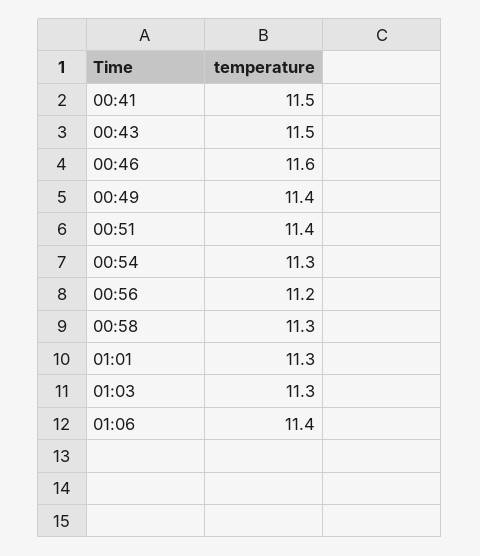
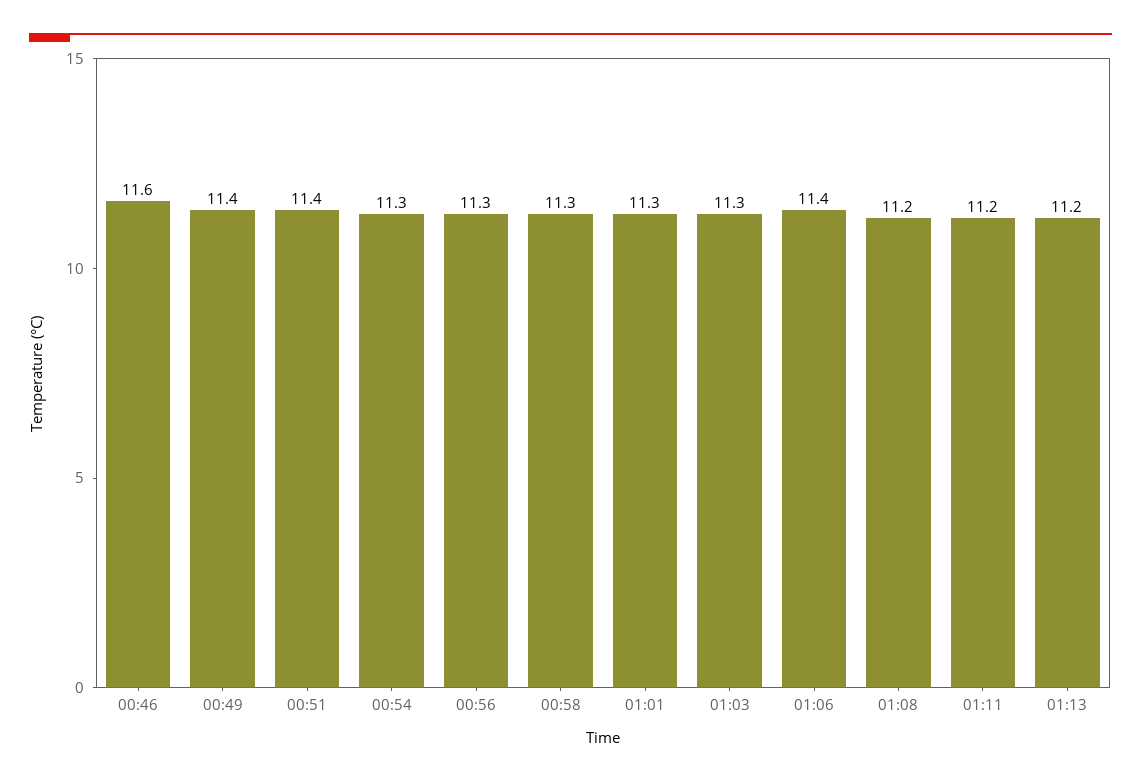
00:41: 11.5 -> none
00:43: 11.5 -> none
00:56: 11.2 -> 11.3
01:08: none -> 11.2
01:11: none -> 11.2
01:13: none -> 11.2

